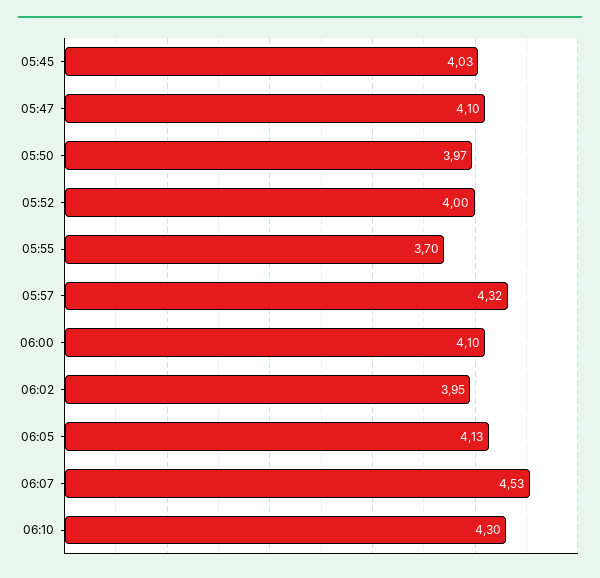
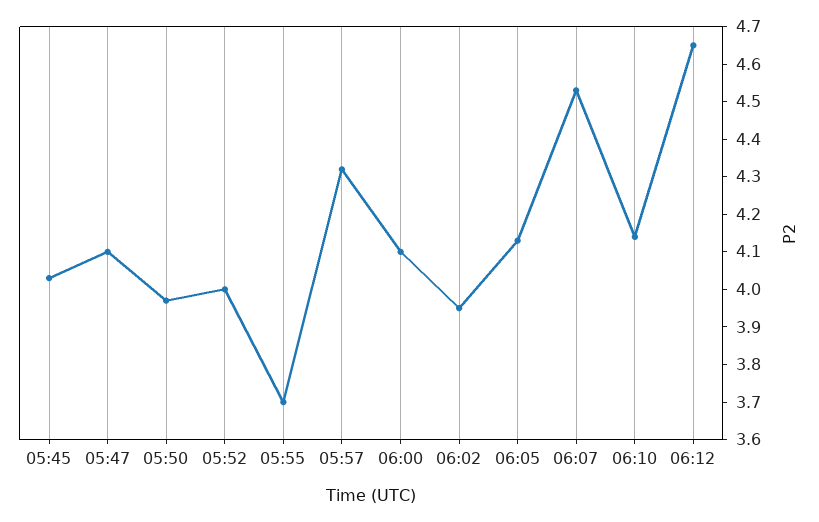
06:10: 4.3 -> 4.15
06:12: none -> 4.65

